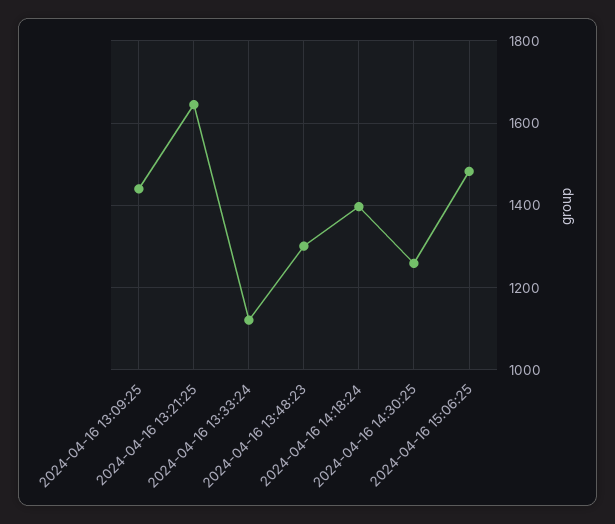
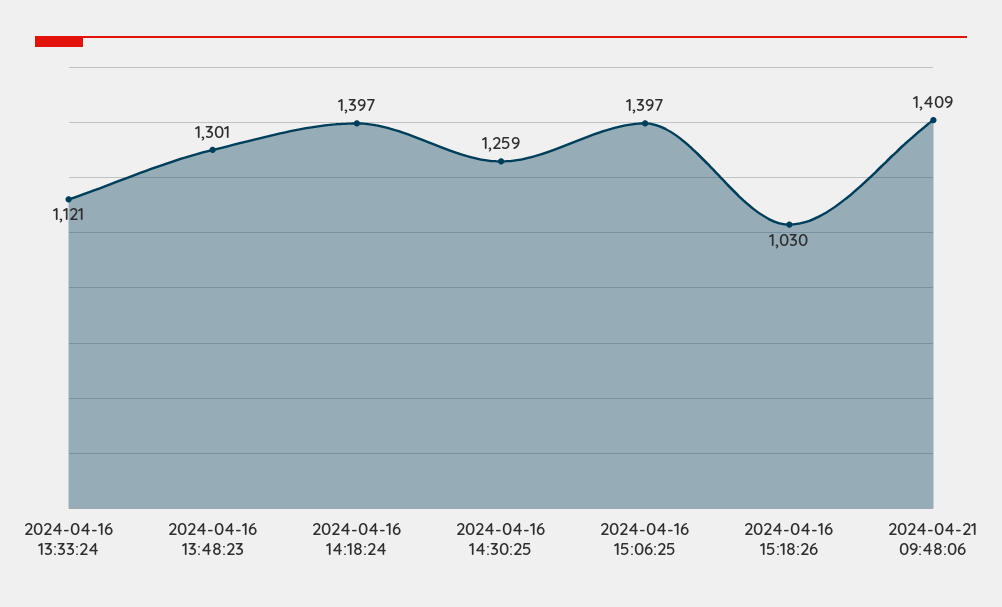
2024-04-16 13:09:25: 1440 -> none
2024-04-16 13:21:25: 1640 -> none
2024-04-16 15:06:25: 1480 -> 1397
2024-04-16 15:18:26: none -> 1030
2024-04-21 09:48:06: none -> 1409

